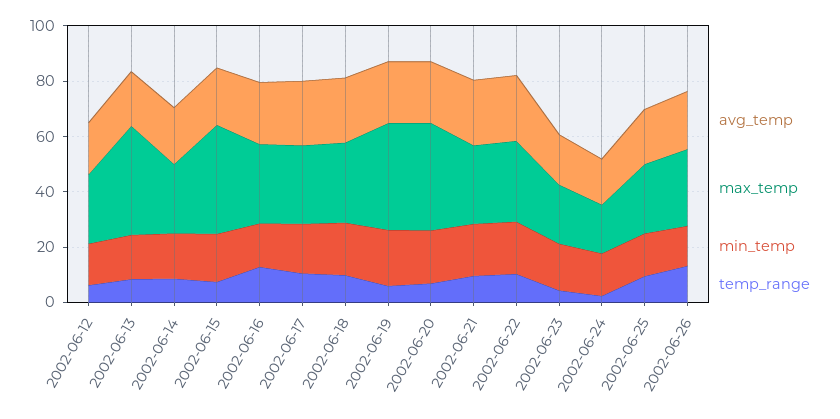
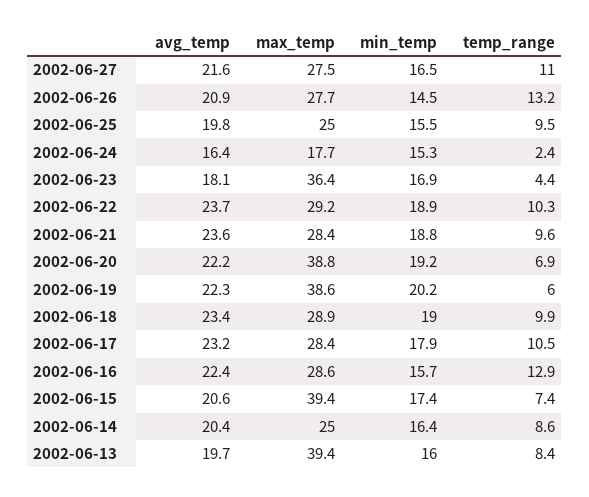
avg_temp, 2002-06-12: 20 -> none
max_temp, 2002-06-12: 25 -> none
min_temp, 2002-06-12: 15 -> none
temp_range, 2002-06-12: 5 -> none
max_temp, 2002-06-23: 20 -> 36.4
avg_temp, 2002-06-27: none -> 21.6
max_temp, 2002-06-27: none -> 27.5
min_temp, 2002-06-27: none -> 16.5
temp_range, 2002-06-27: none -> 11

